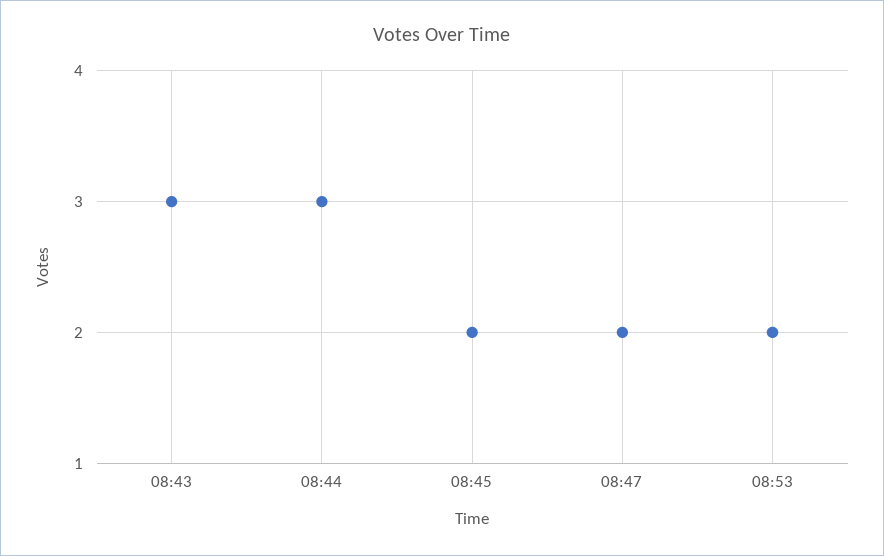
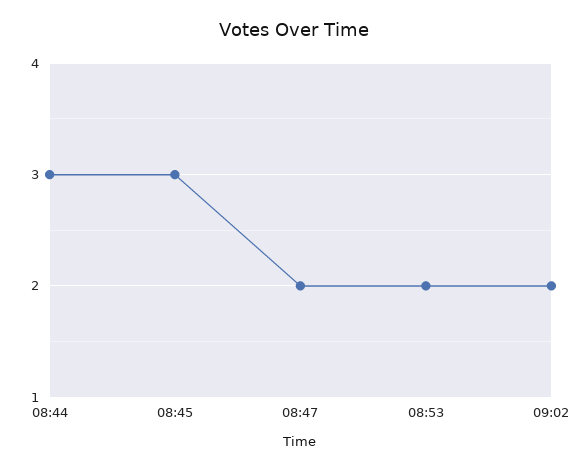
08:43: 3 -> none
08:45: 2 -> 3
09:02: none -> 2

